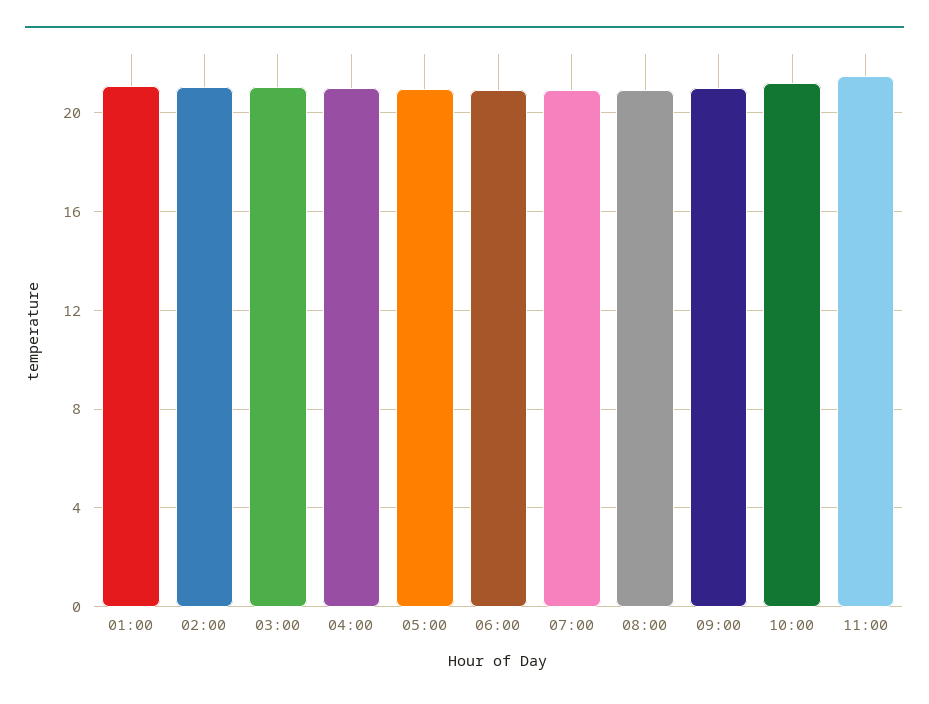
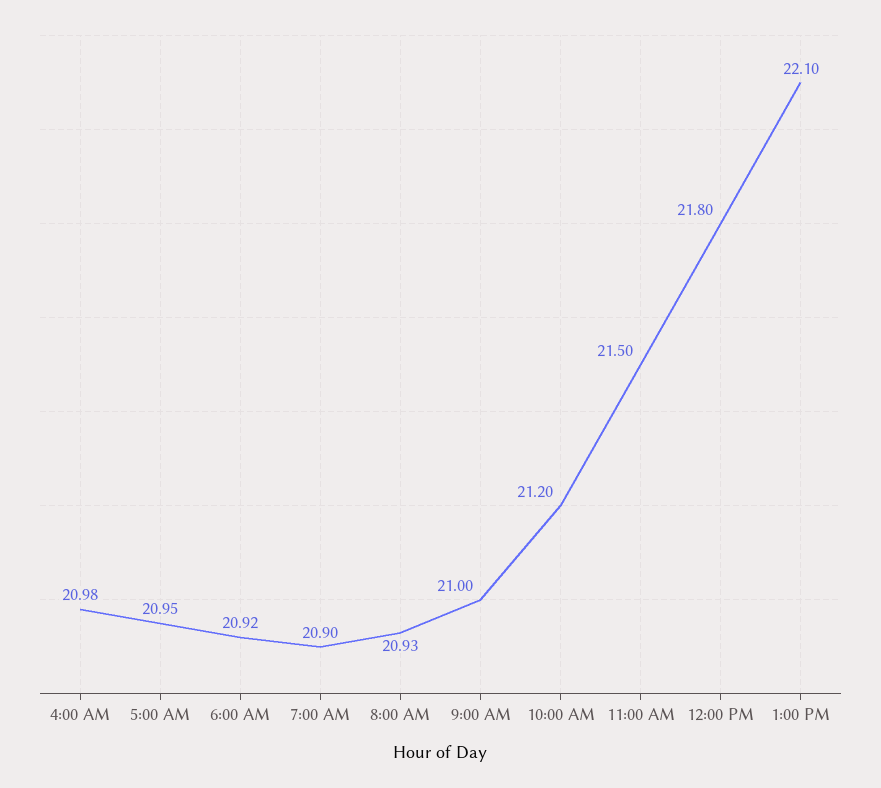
01:00: 21 -> none
02:00: 21 -> none
03:00: 21 -> none
12:00 PM: none -> 21.8
1:00 PM: none -> 22.1

